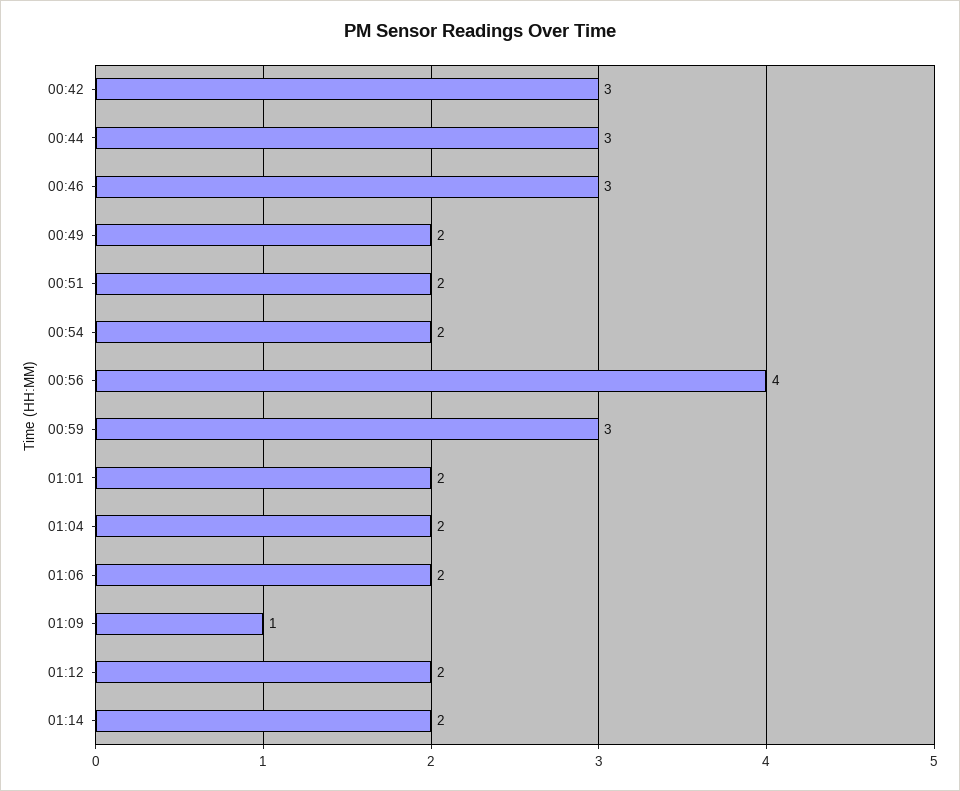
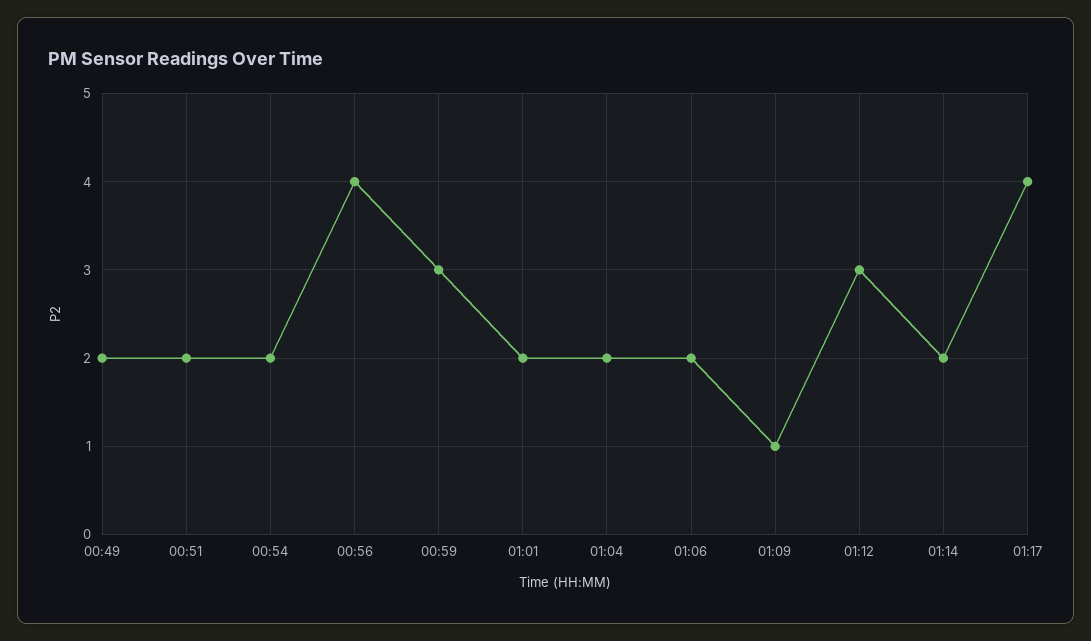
00:42: 3 -> none
00:44: 3 -> none
00:46: 3 -> none
01:12: 2 -> 3
01:17: none -> 4

